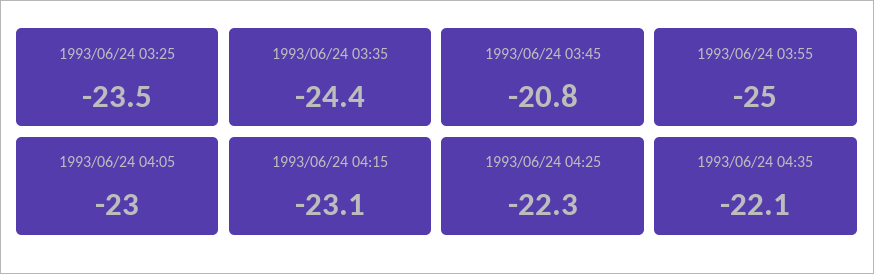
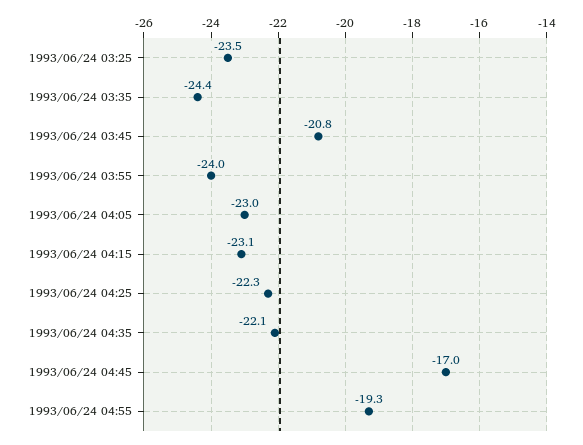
1993/06/24 03:55: -25 -> -24
1993/06/24 04:45: none -> -17
1993/06/24 04:55: none -> -19.3

